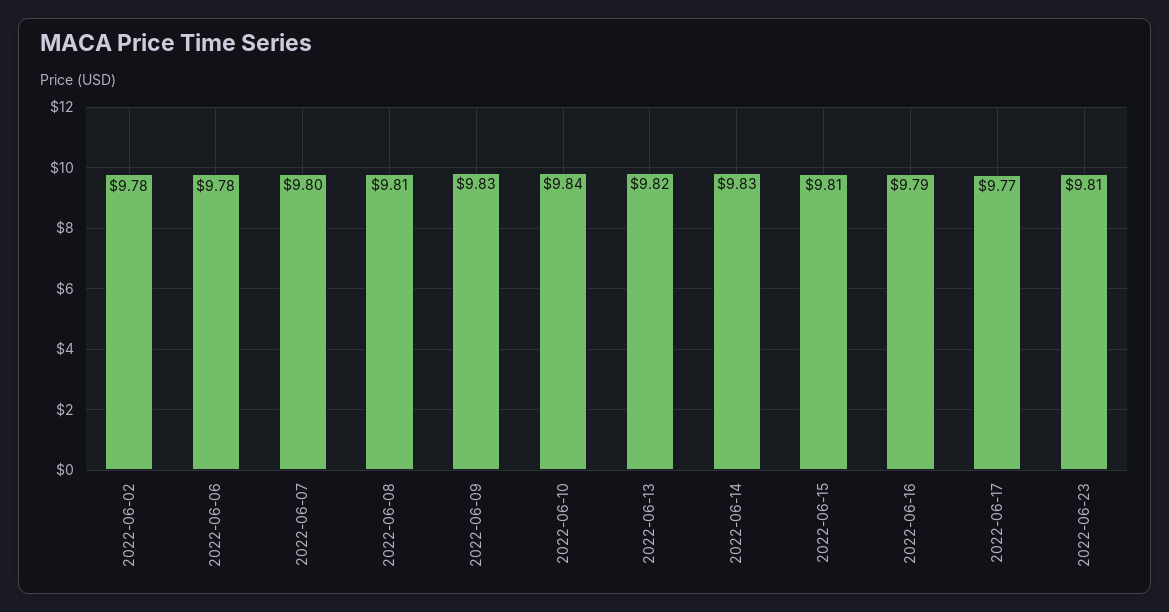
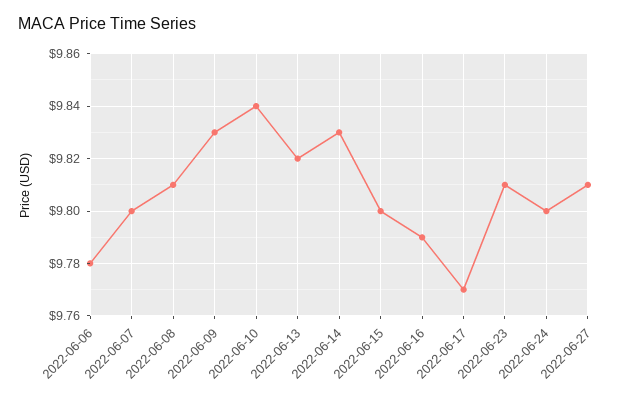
2022-06-02: 9.78 -> none
2022-06-15: 9.81 -> 9.8
2022-06-24: none -> 9.8
2022-06-27: none -> 9.81

